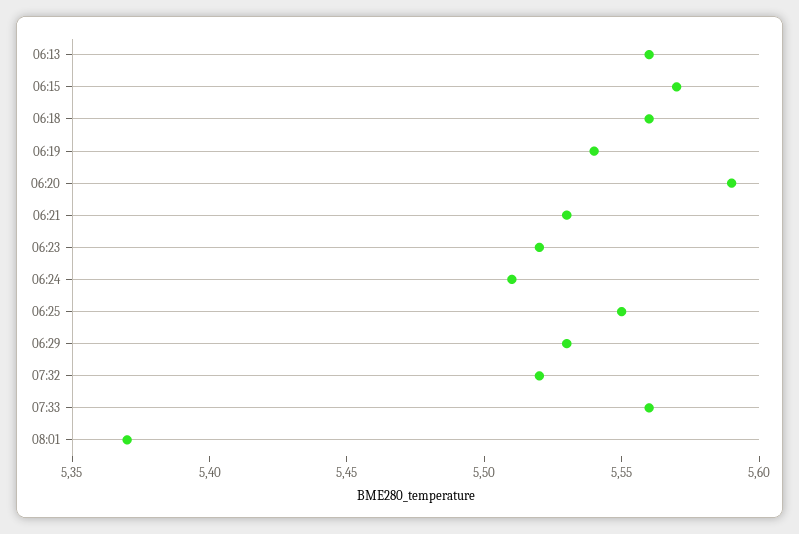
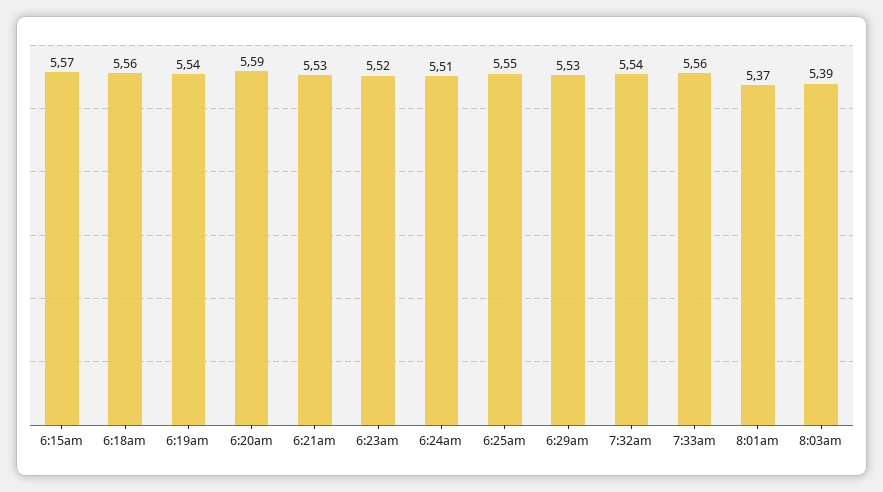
06:13: 5.56 -> none
07:32: 5.52 -> 5.54
8:03am: none -> 5.39

